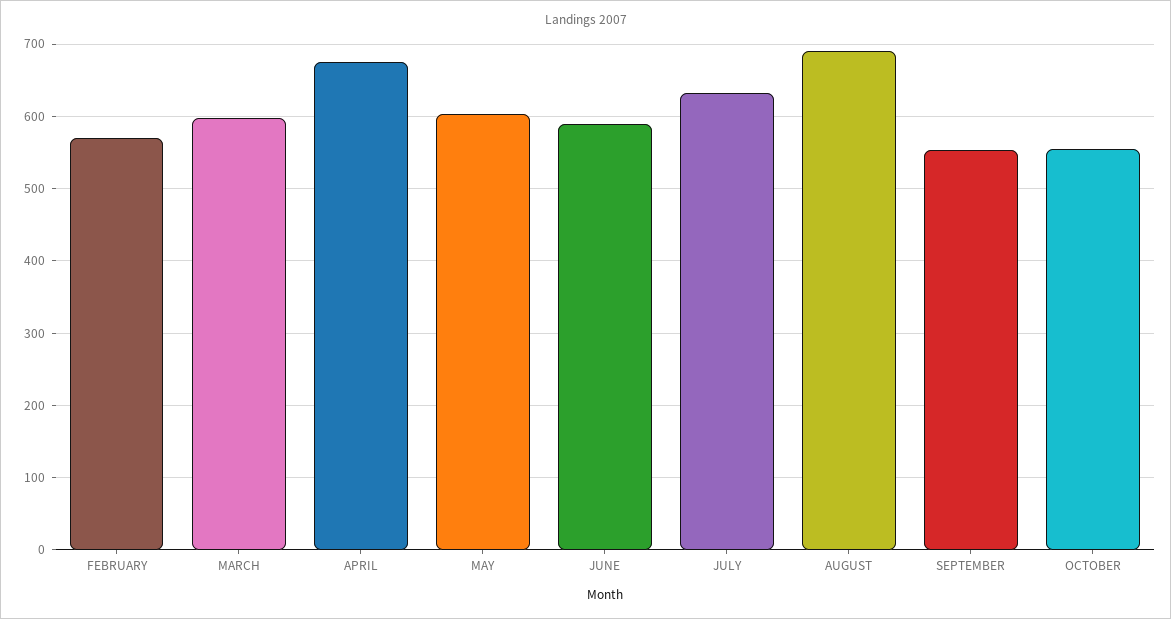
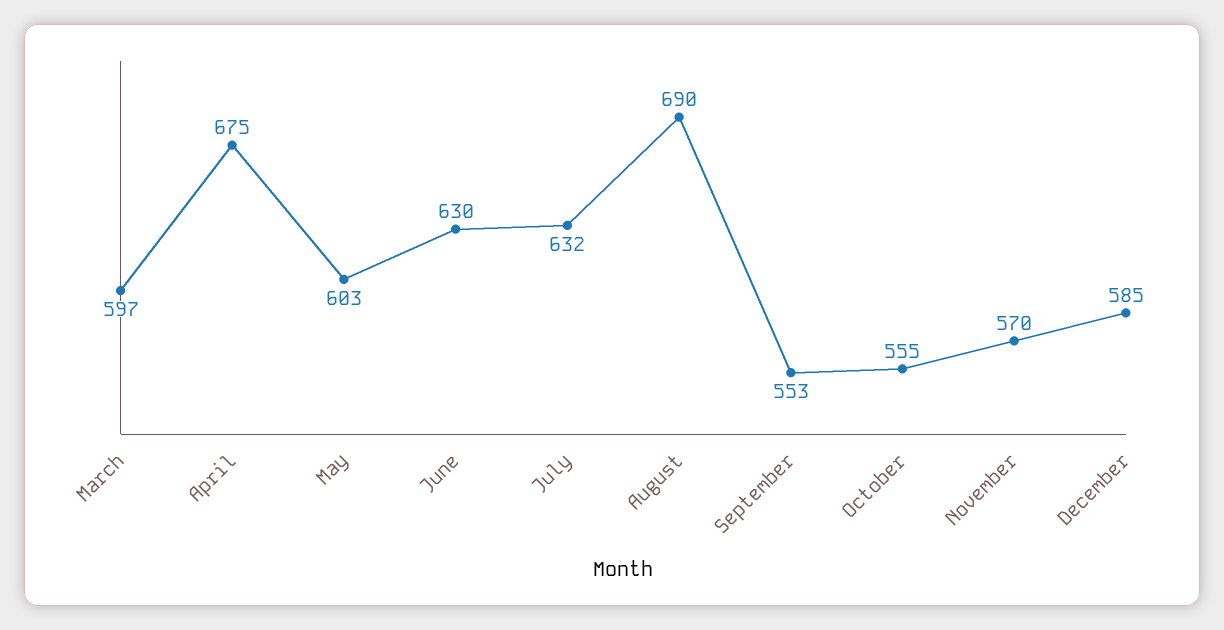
FEBRUARY: 570 -> none
JUNE: 590 -> 630
November: none -> 570
December: none -> 585

